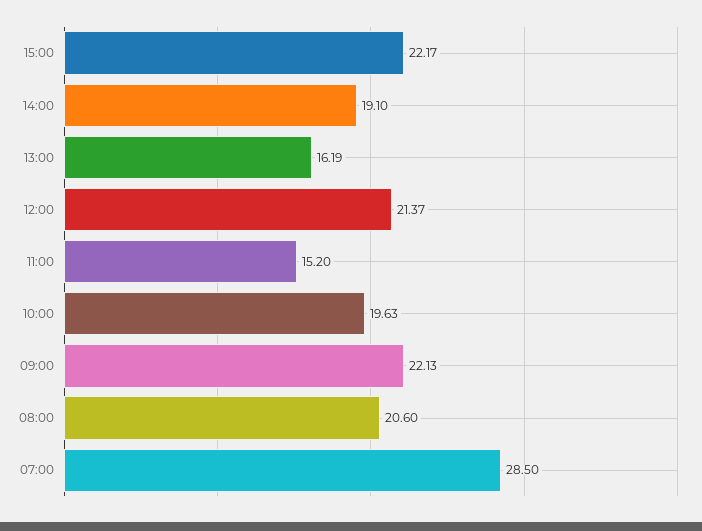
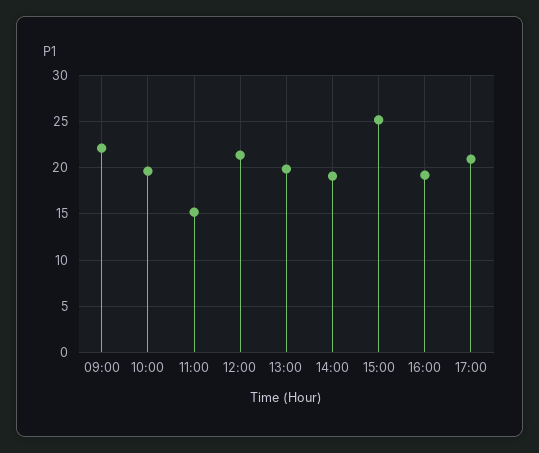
15:00: 22.17 -> 25
13:00: 16.19 -> 20
08:00: 20.6 -> none
07:00: 28.5 -> none
16:00: none -> 19
17:00: none -> 21

